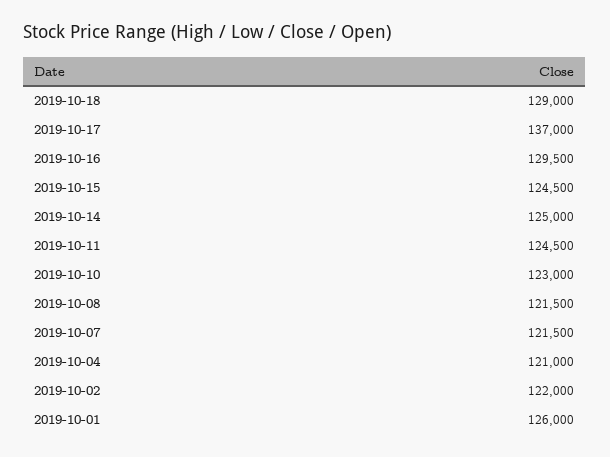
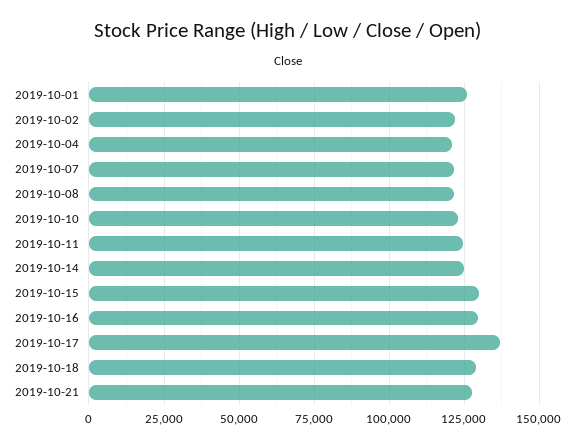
2019-10-15: 124500 -> 130000
2019-10-21: none -> 127500

